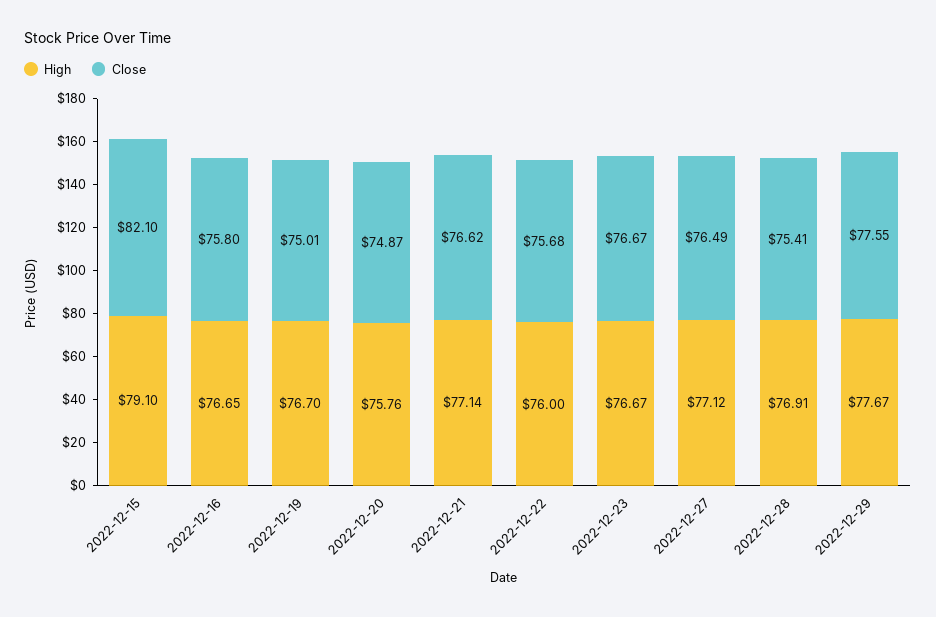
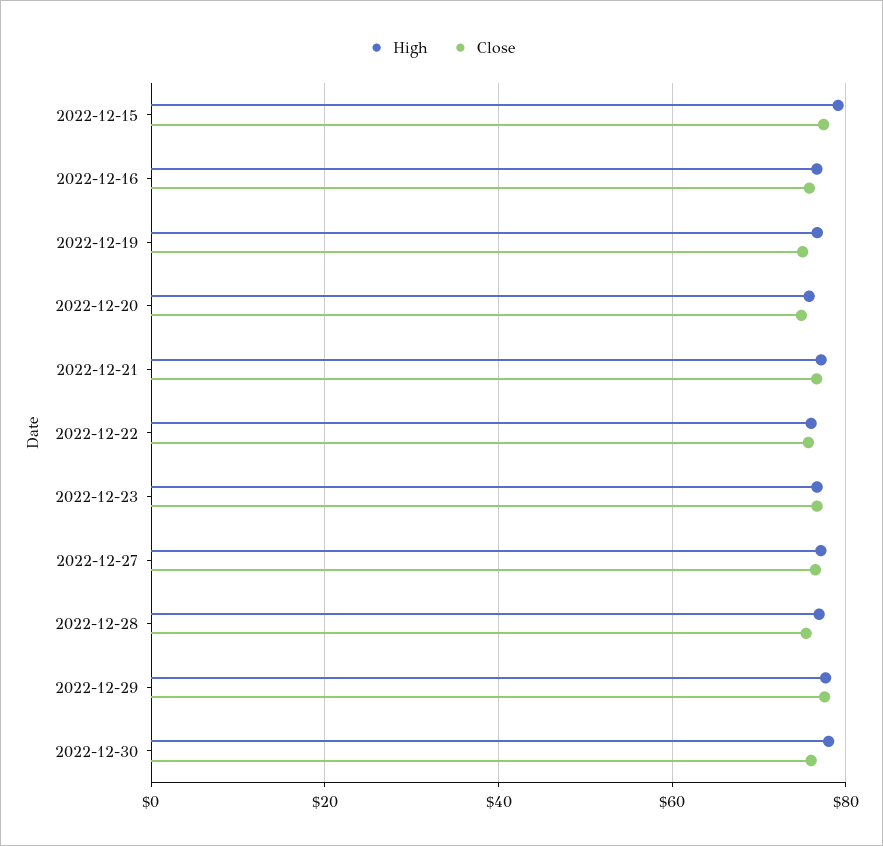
Close, 2022-12-15: 82.1 -> 78
High, 2022-12-30: none -> 78
Close, 2022-12-30: none -> 76

